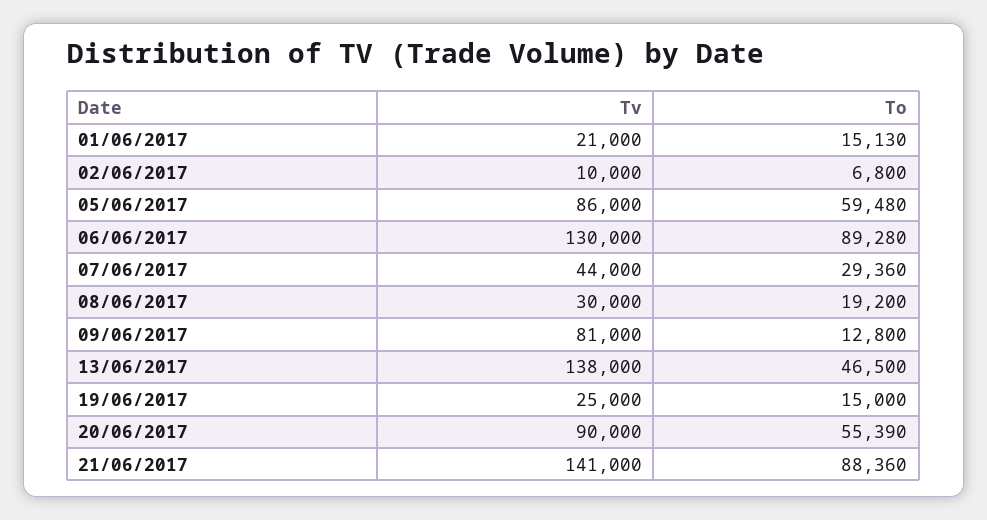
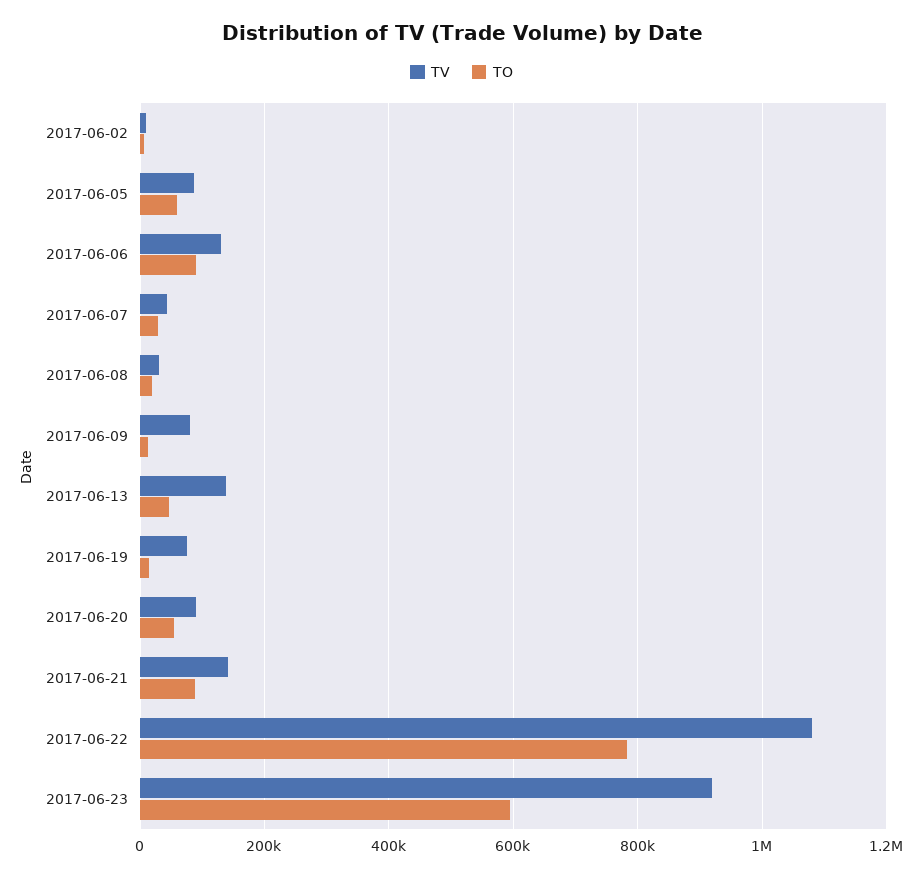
Tv, 01/06/2017: 21000 -> none
To, 01/06/2017: 15130 -> none
Tv, 19/06/2017: 25000 -> 80000
Tv, 2017-06-22: none -> 1080000
To, 2017-06-22: none -> 780000
Tv, 2017-06-23: none -> 920000
To, 2017-06-23: none -> 600000

